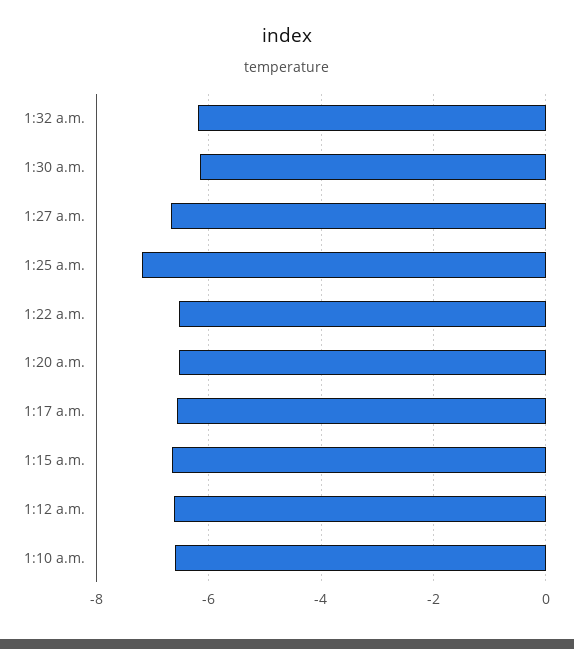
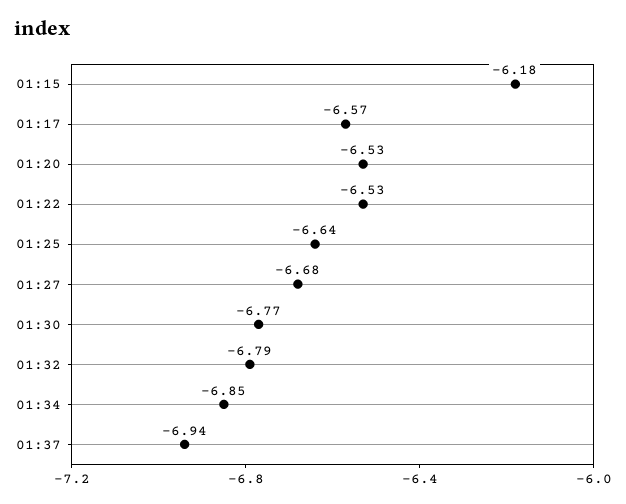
1:32 a.m.: -6.2 -> -6.79
1:30 a.m.: -6.2 -> -6.77
1:25 a.m.: -7.2 -> -6.64
1:15 a.m.: -6.6 -> -6.18
1:12 a.m.: -6.6 -> none
1:10 a.m.: -6.6 -> none
01:34: none -> -6.85
01:37: none -> -6.94

